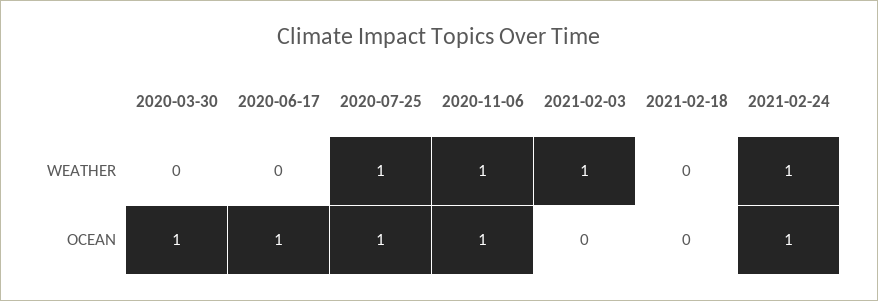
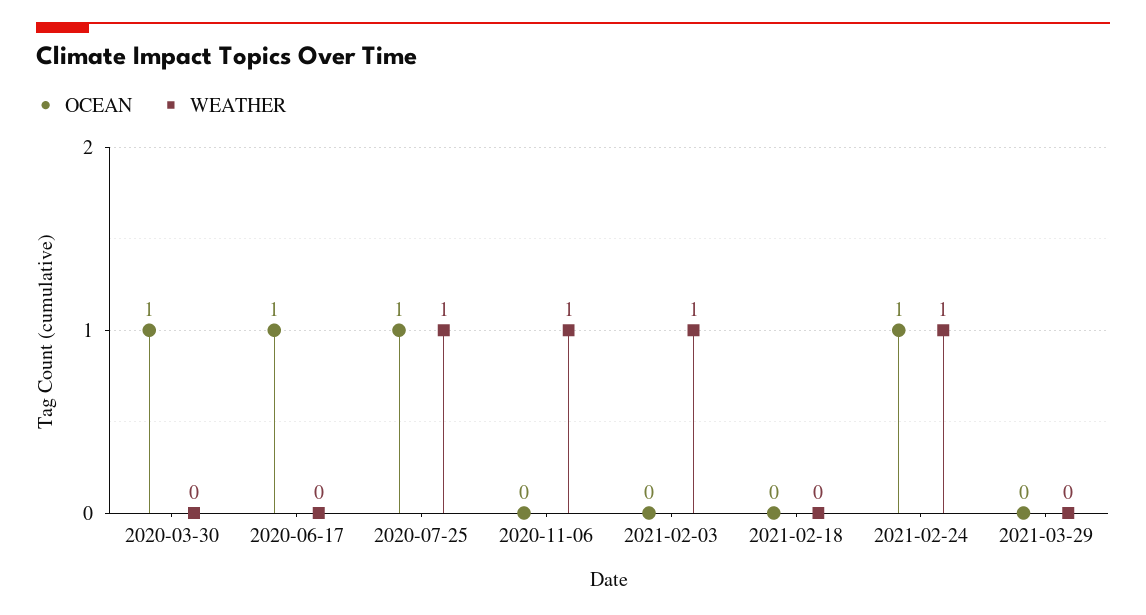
OCEAN, 2020-11-06: 1 -> 0
OCEAN, 2021-03-29: none -> 0
WEATHER, 2021-03-29: none -> 0

